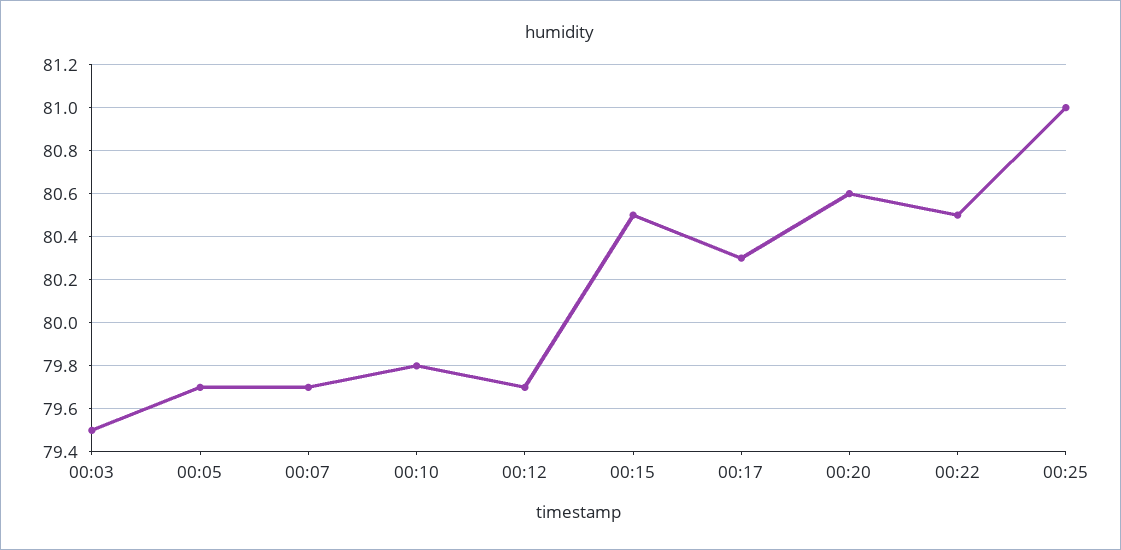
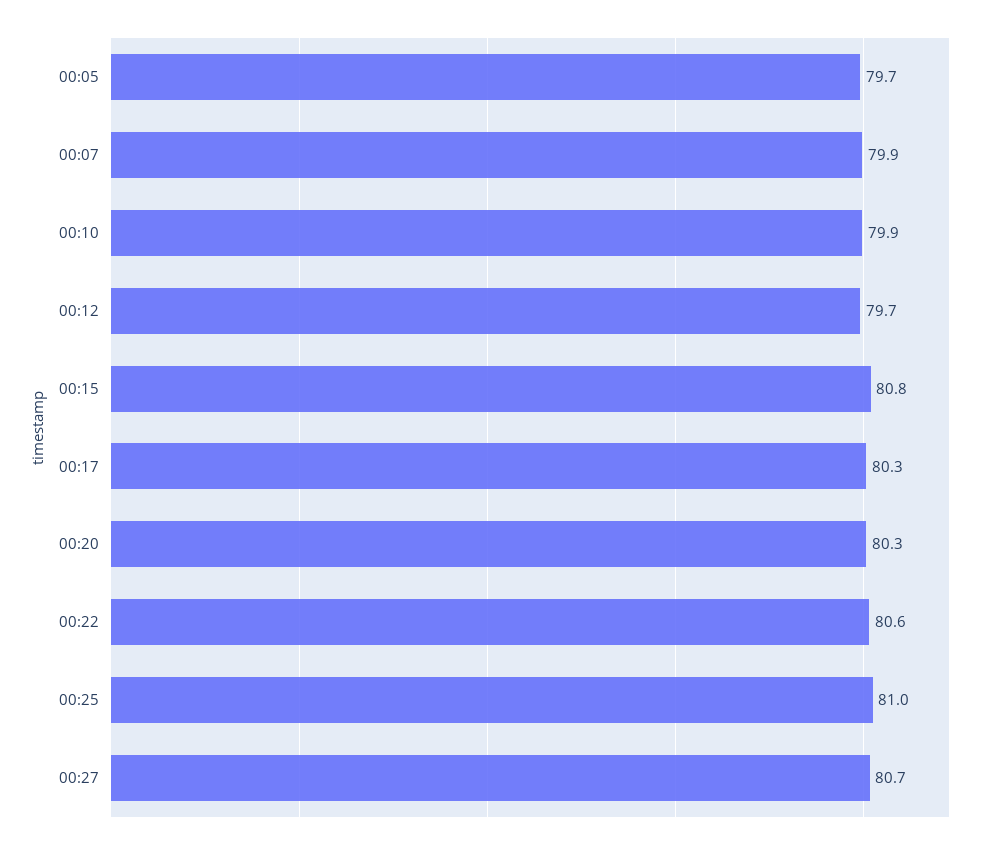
00:03: 79.5 -> none
00:07: 79.7 -> 79.9
00:10: 79.8 -> 79.9
00:15: 80.5 -> 80.8
00:20: 80.6 -> 80.3
00:22: 80.5 -> 80.6
00:27: none -> 80.7

